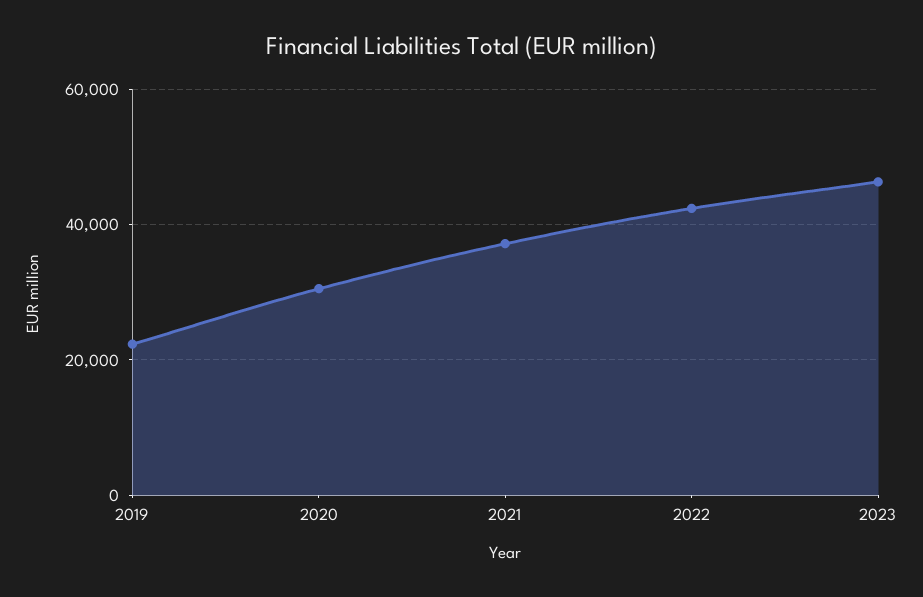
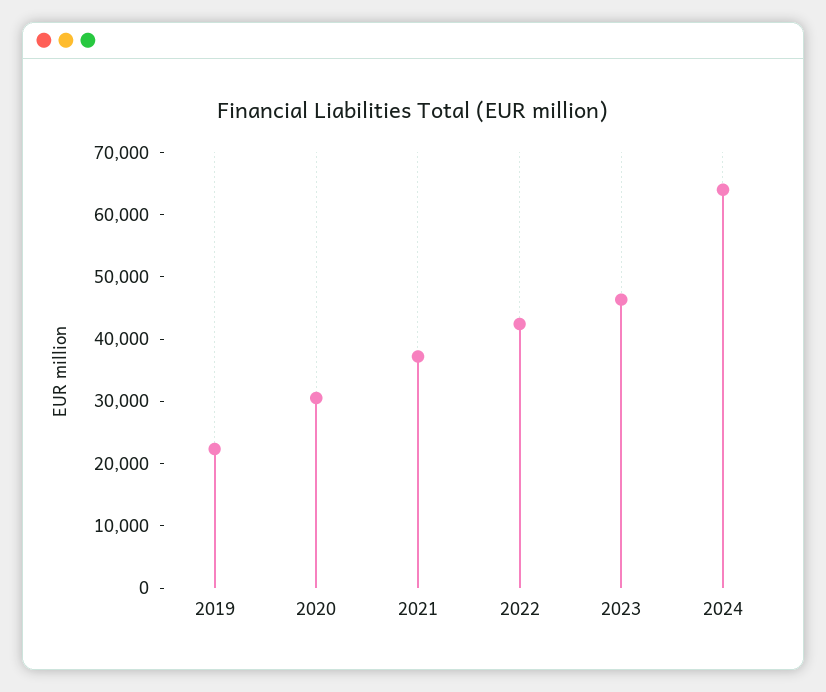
2024: none -> 64000

